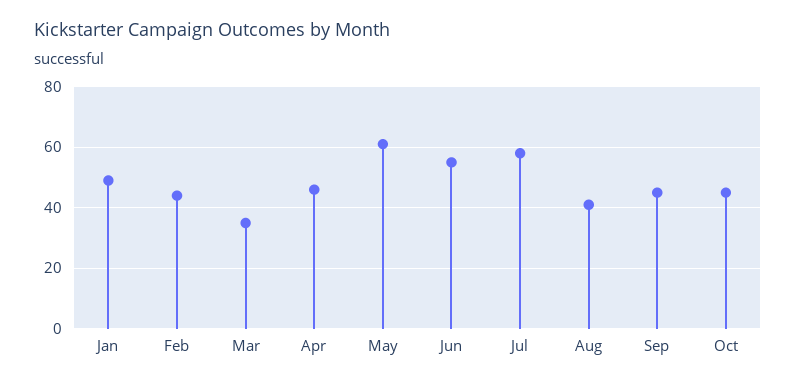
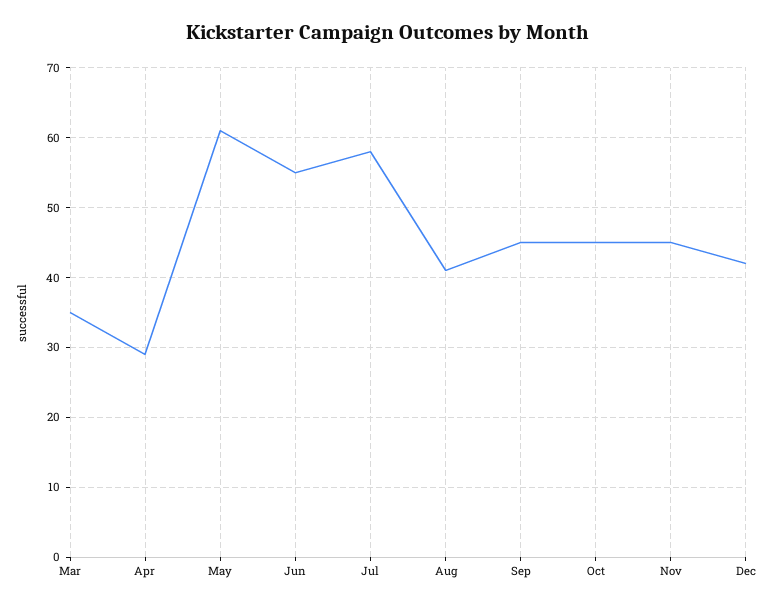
Jan: 50 -> none
Feb: 45 -> none
Apr: 45 -> 29
Nov: none -> 45
Dec: none -> 42

